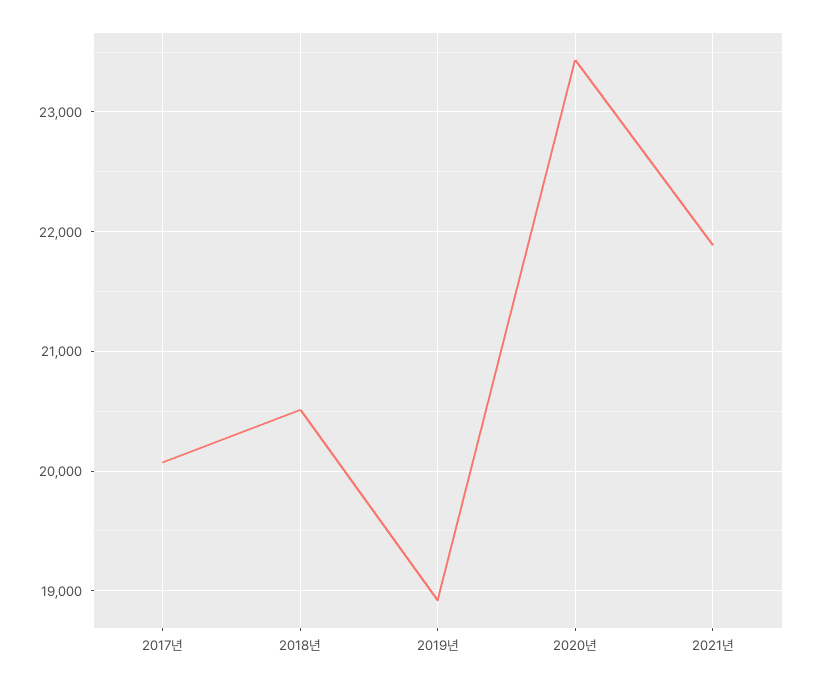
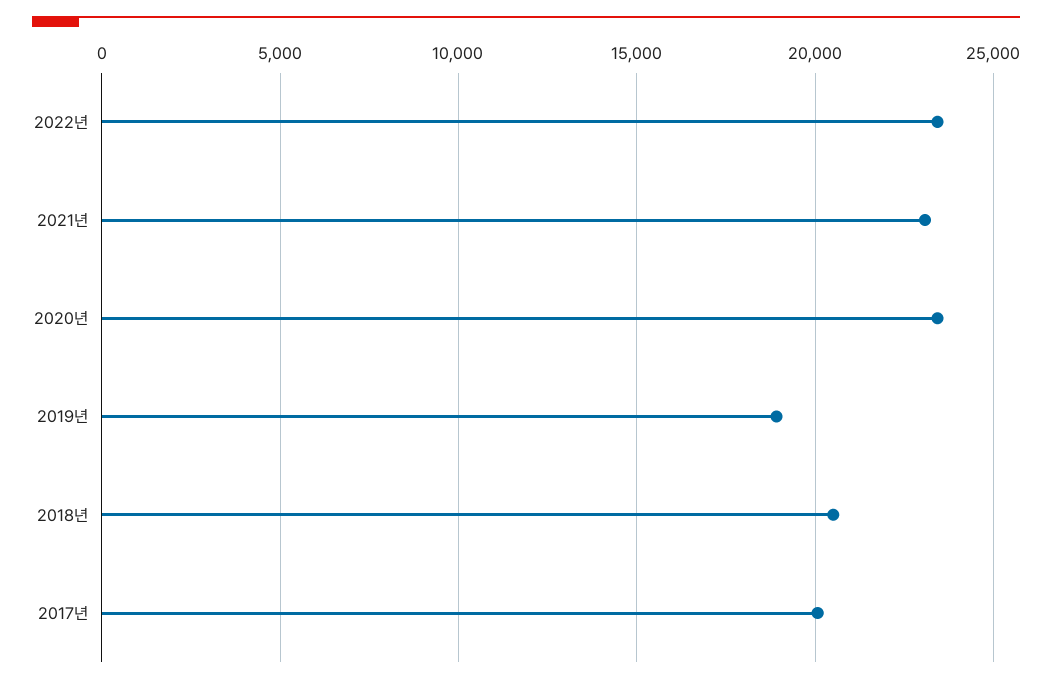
2021년: 21900 -> 23000
2022년: none -> 23500

